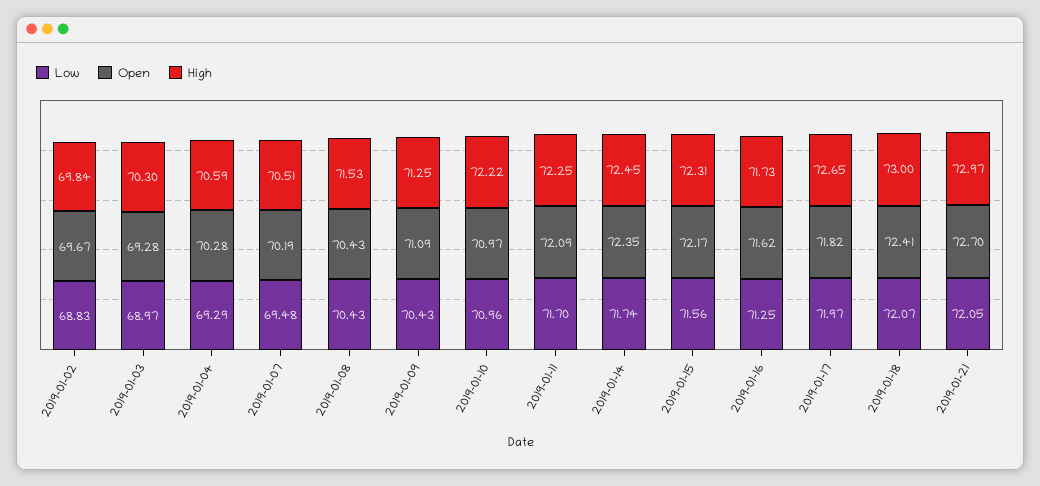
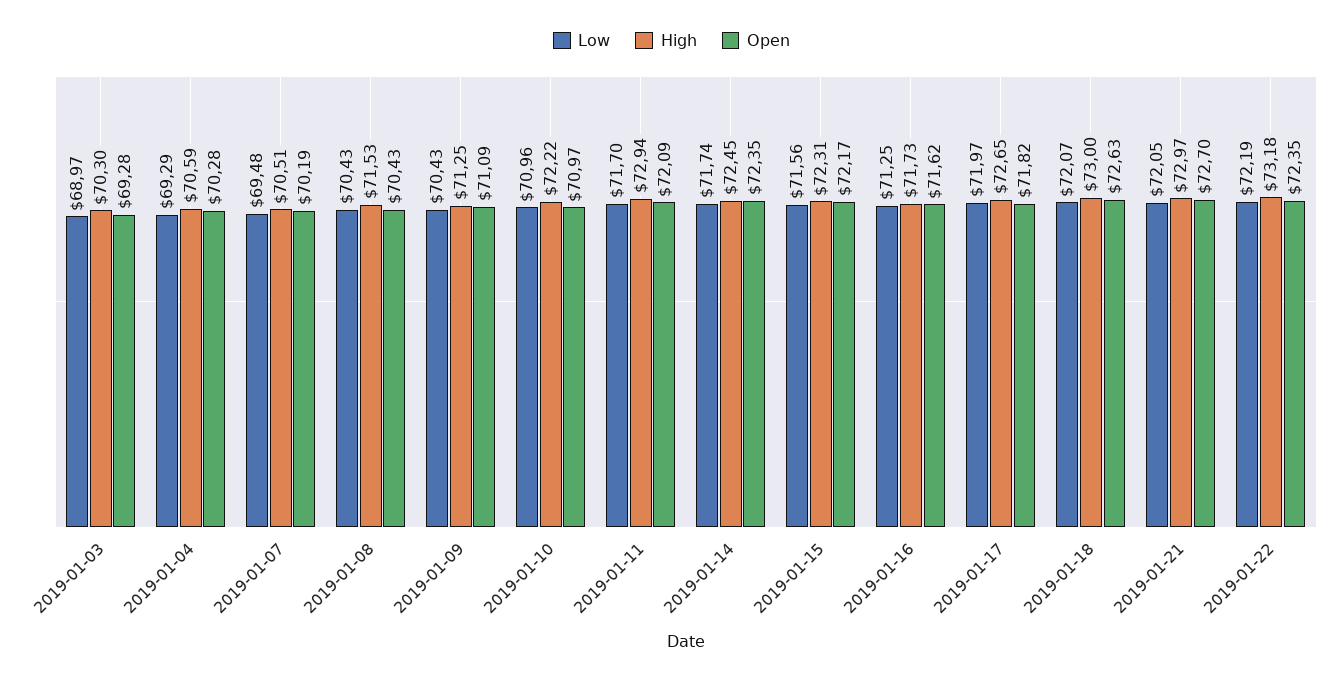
Low, 2019-01-02: 68.83 -> none
Open, 2019-01-02: 69.67 -> none
High, 2019-01-02: 69.84 -> none
High, 2019-01-11: 72.25 -> 72.94
Open, 2019-01-18: 72.41 -> 72.63
Low, 2019-01-22: none -> 72.19
High, 2019-01-22: none -> 73.18
Open, 2019-01-22: none -> 72.35

